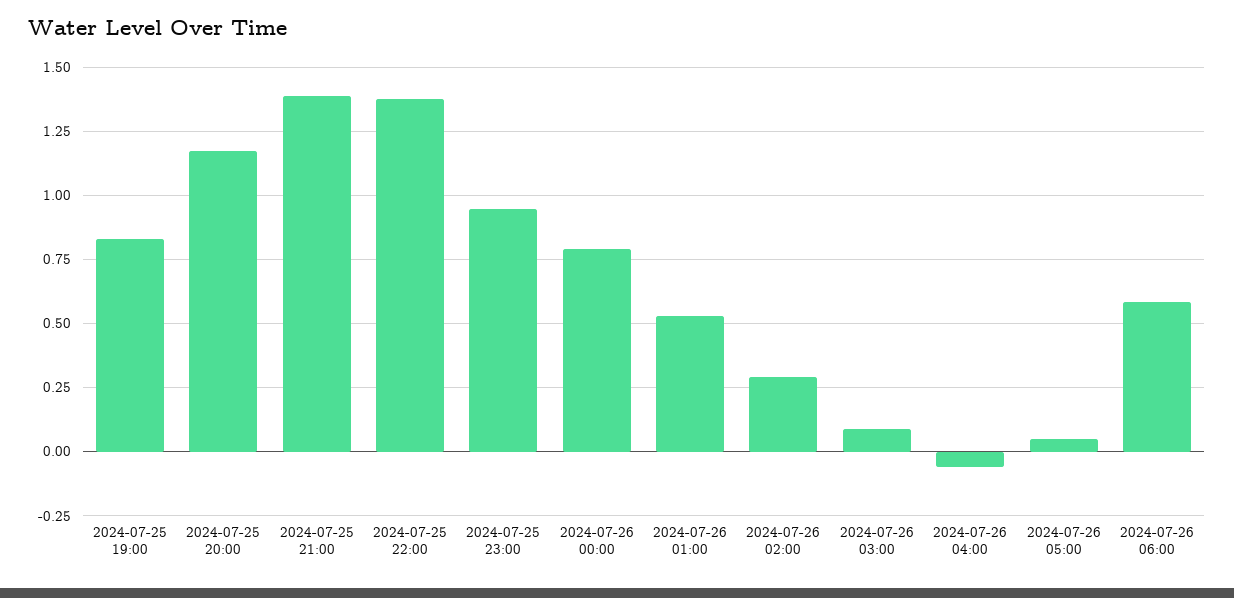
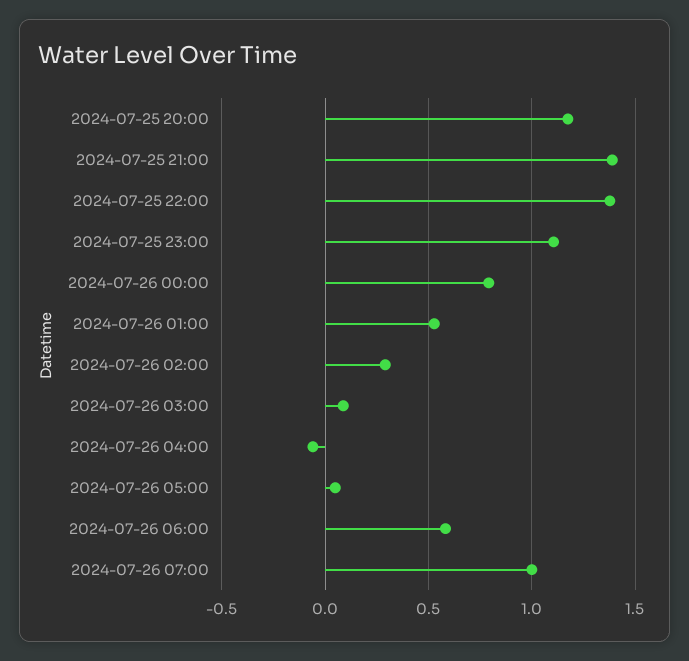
2024-07-25 19:00: 0.825 -> none
2024-07-25 23:00: 0.95 -> 1.1
2024-07-26 07:00: none -> 1

